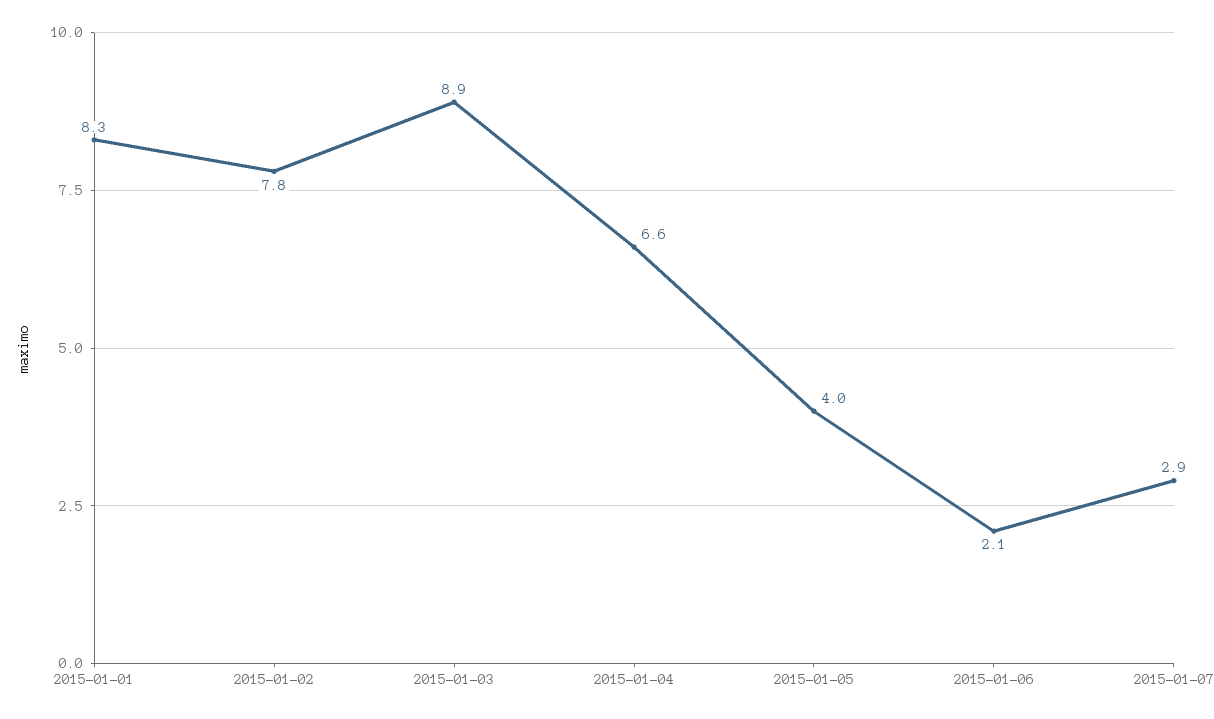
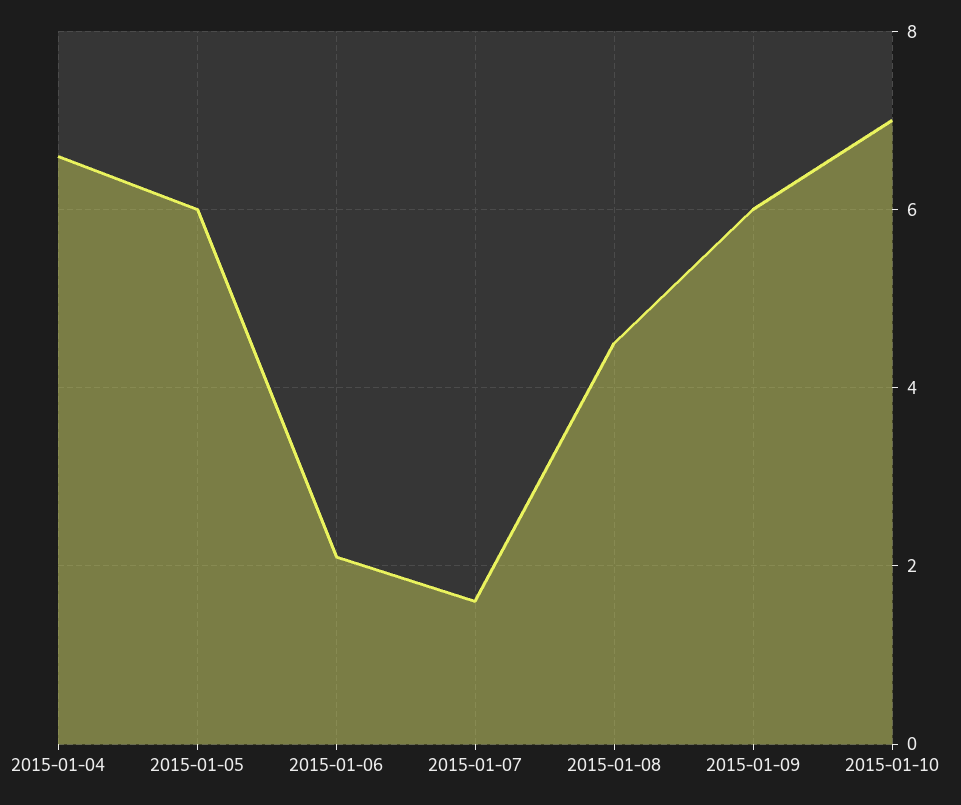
2015-01-01: 8.3 -> none
2015-01-02: 7.8 -> none
2015-01-03: 8.9 -> none
2015-01-05: 4 -> 6
2015-01-07: 2.9 -> 1.5
2015-01-08: none -> 4.5
2015-01-09: none -> 6
2015-01-10: none -> 7

